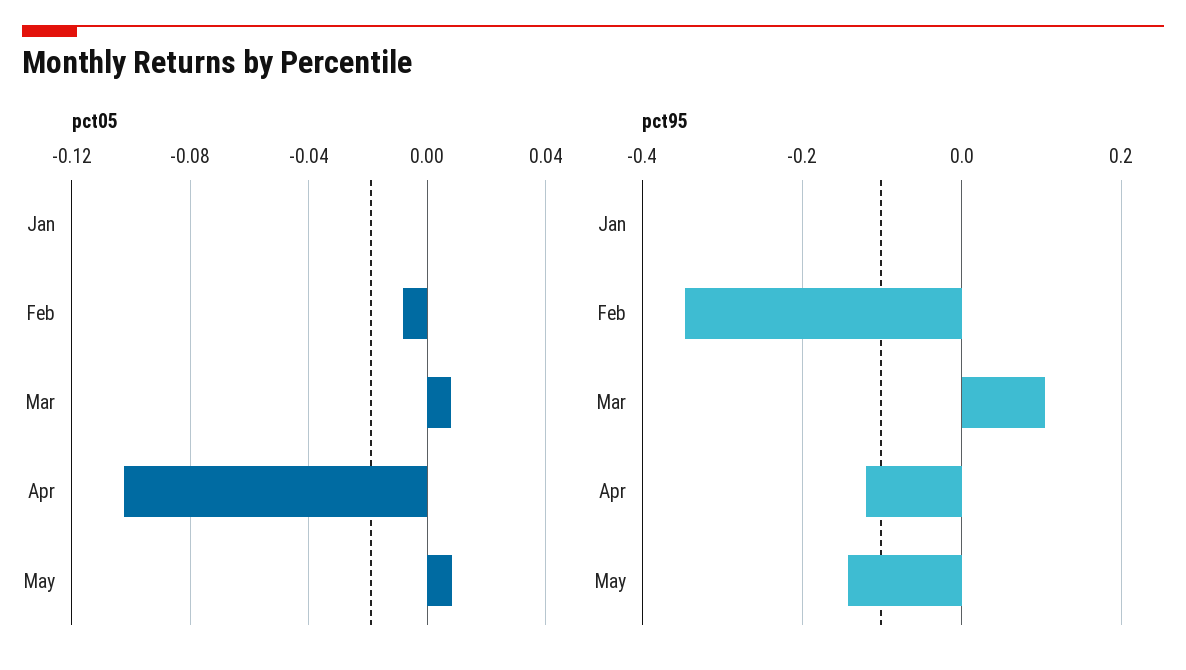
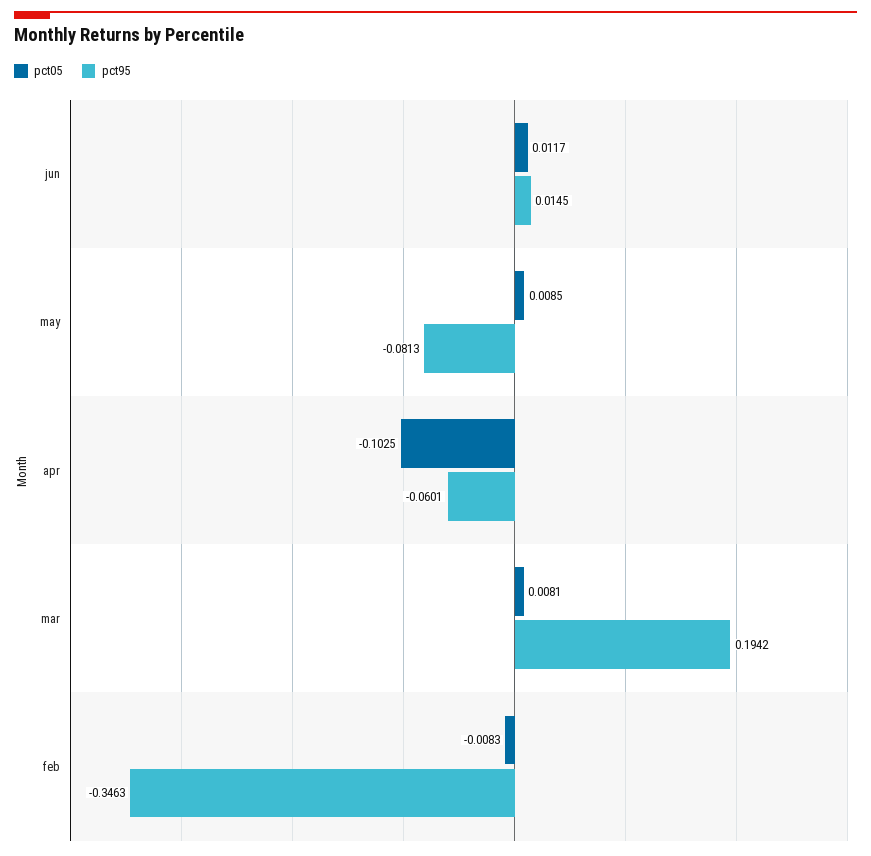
pct05, Jan: 0 -> none
pct95, Jan: 0 -> none
pct95, Mar: 0.1 -> 0.1942
pct95, Apr: -0.12 -> -0.0601
pct95, May: -0.14 -> -0.0813
pct05, jun: none -> 0.0117
pct95, jun: none -> 0.0145

